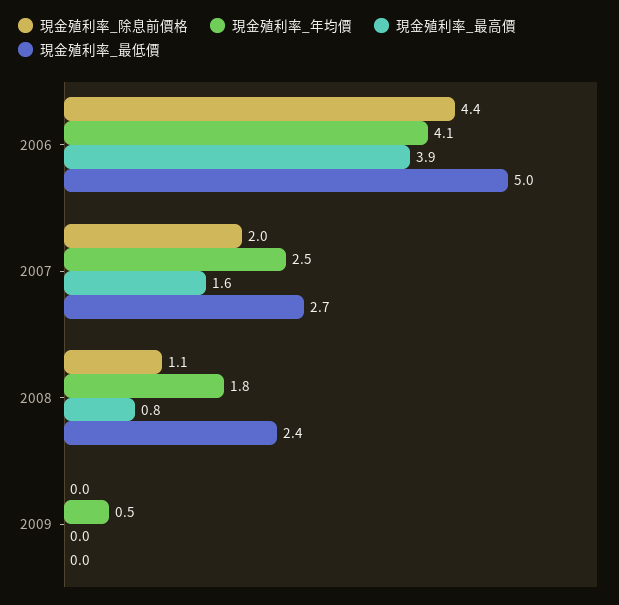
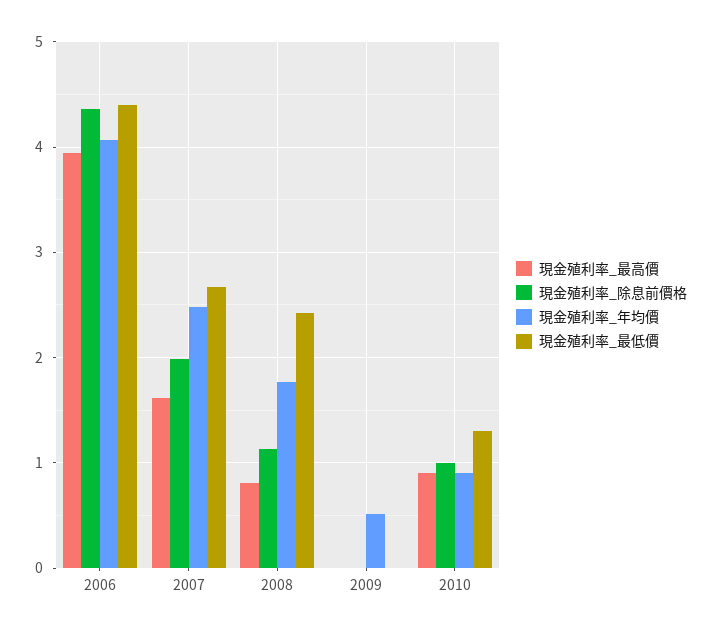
現金殖利率_最低價, 2006: 5 -> 4.4
現金殖利率_最高價, 2010: none -> 0.9
現金殖利率_除息前價格, 2010: none -> 1
現金殖利率_年均價, 2010: none -> 0.9
現金殖利率_最低價, 2010: none -> 1.3

